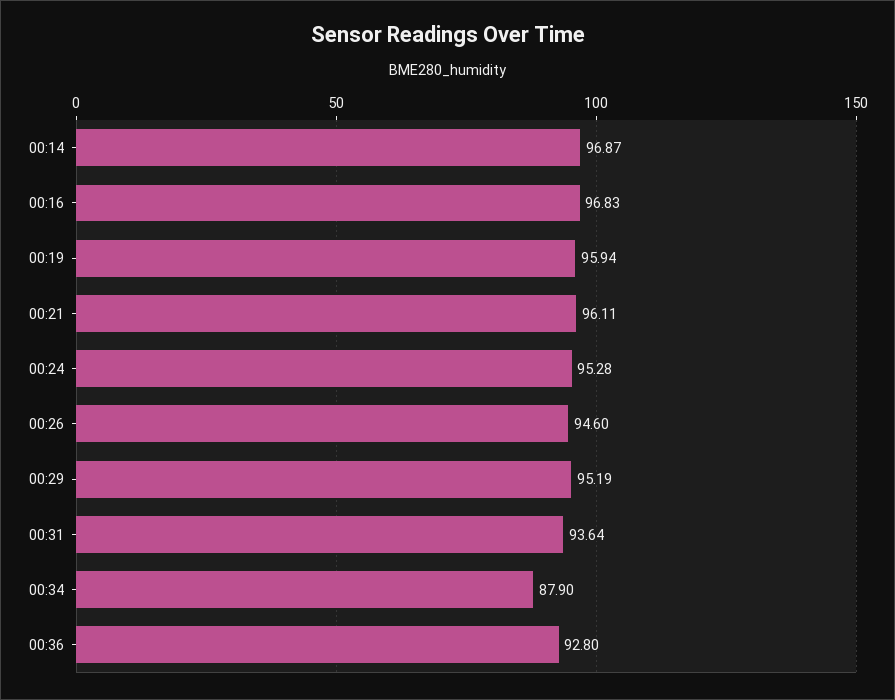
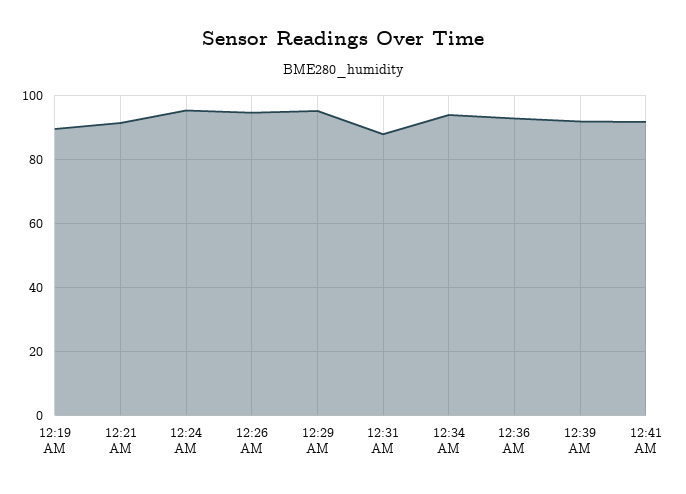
00:14: 96.87 -> none
00:16: 96.83 -> none
00:19: 95.94 -> 90
00:21: 96.11 -> 92
00:31: 93.64 -> 88
00:34: 87.9 -> 94
12:39 AM: none -> 92
12:41 AM: none -> 92

